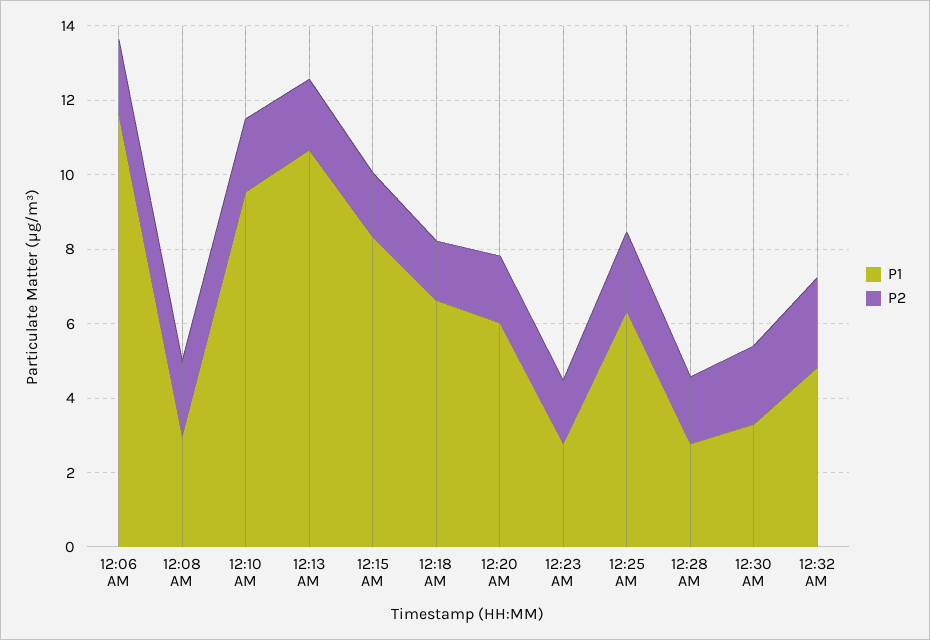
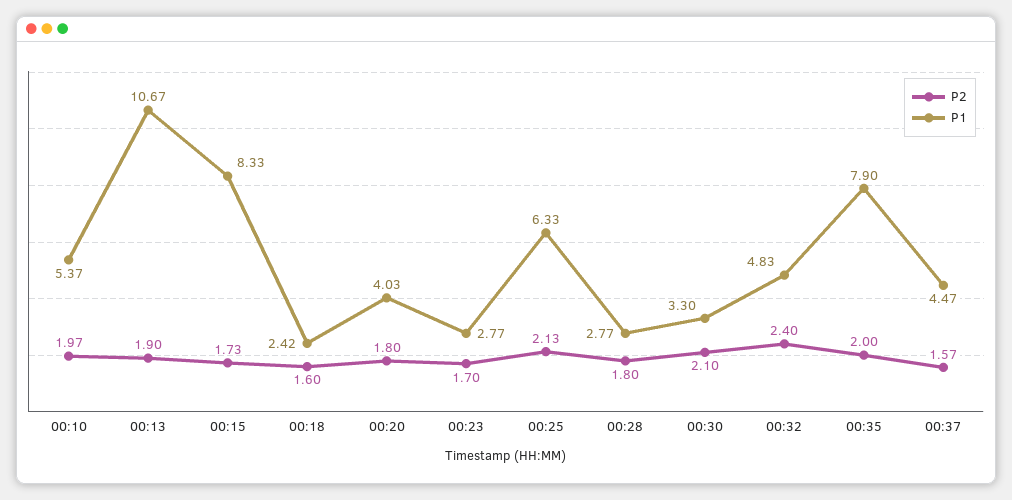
P1, 12:06 AM: 11.5 -> none
P2, 12:06 AM: 2 -> none
P1, 12:08 AM: 3 -> none
P2, 12:08 AM: 2 -> none
P1, 12:10 AM: 9.5 -> 5.37
P1, 12:18 AM: 6.5 -> 2.42
P1, 12:20 AM: 6 -> 4.03
P2, 00:35: none -> 2
P1, 00:35: none -> 7.9
P2, 00:37: none -> 1.57
P1, 00:37: none -> 4.47

